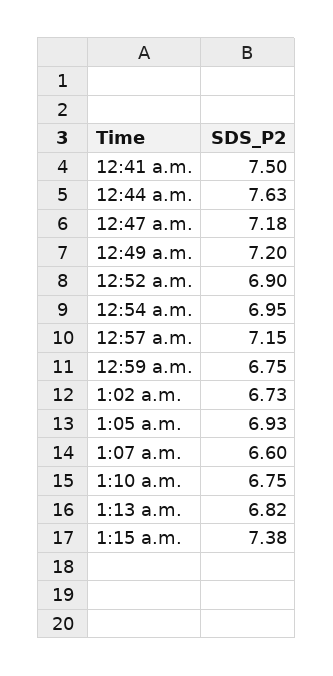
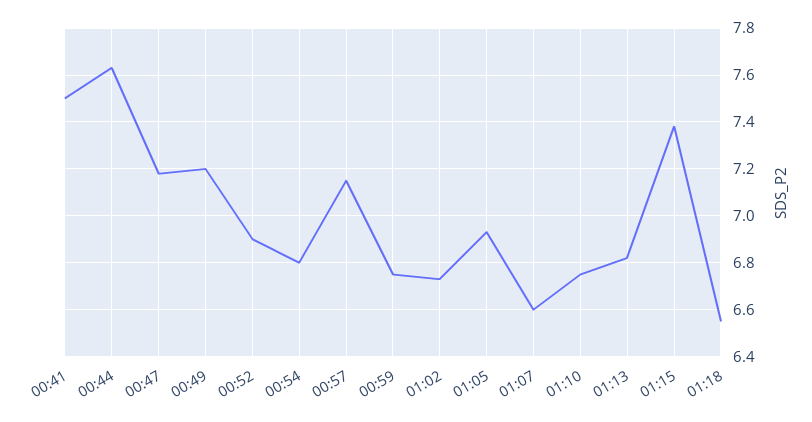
12:54 a.m.: 6.95 -> 6.8
01:18: none -> 6.55

